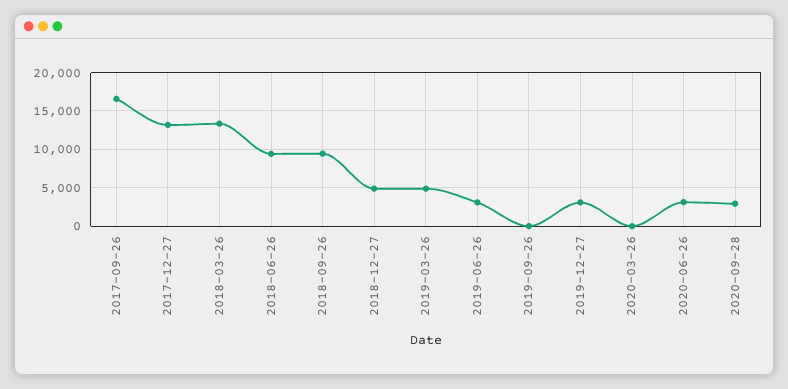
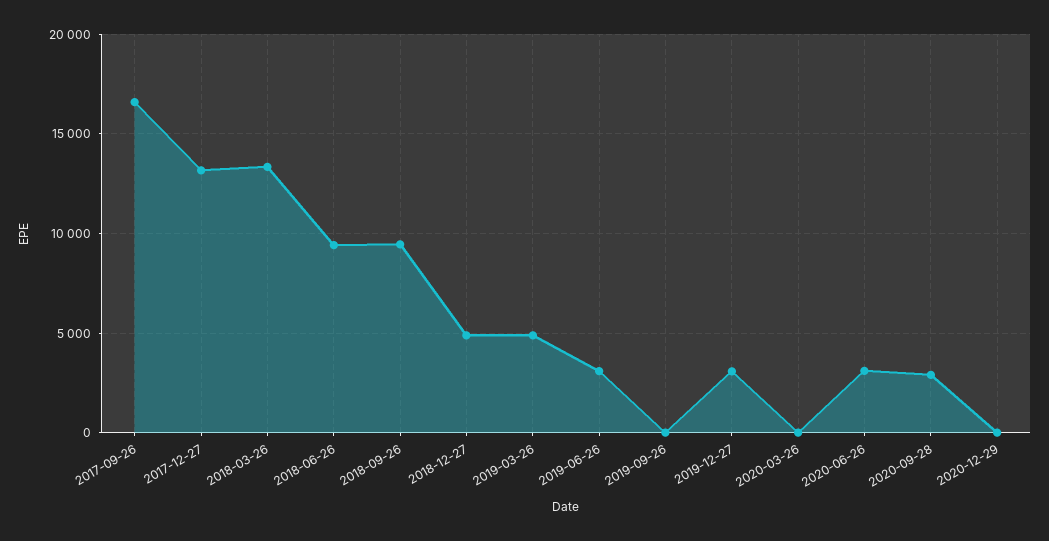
2020-12-29: none -> 0

